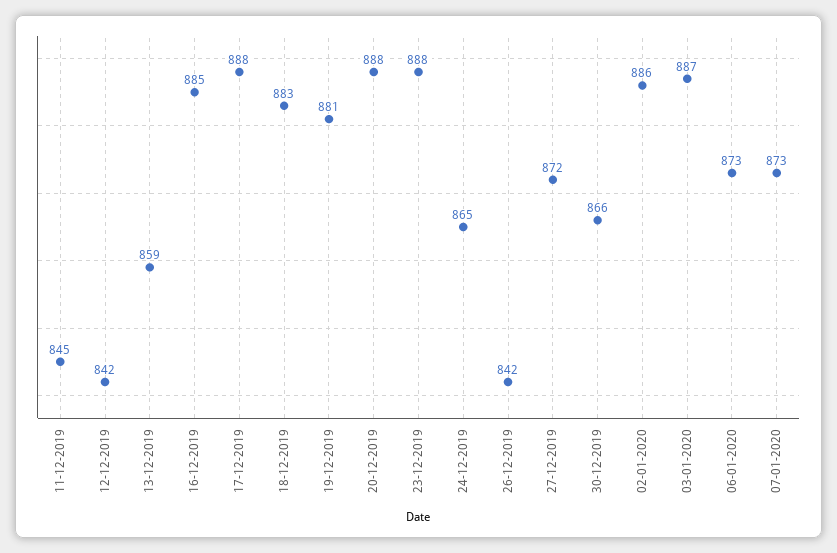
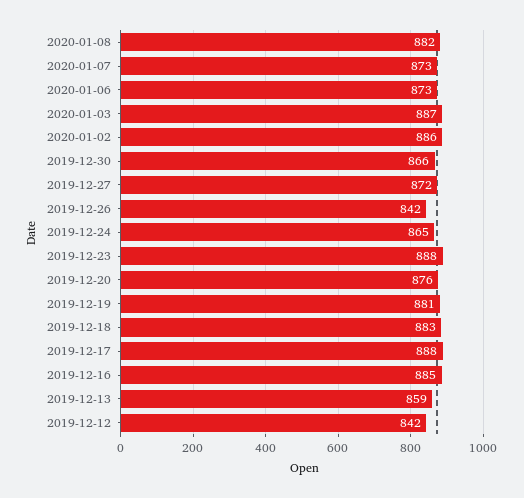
11-12-2019: 845 -> none
20-12-2019: 888 -> 876
2020-01-08: none -> 882

